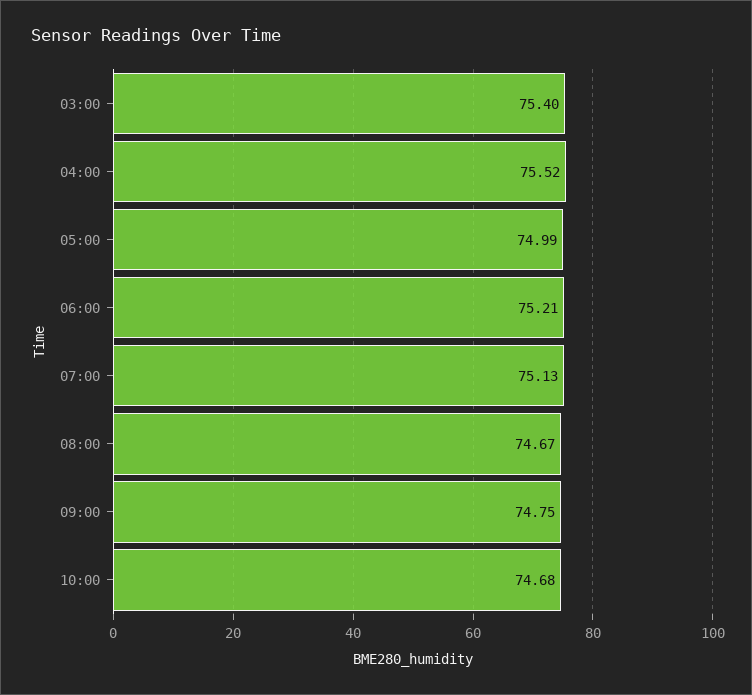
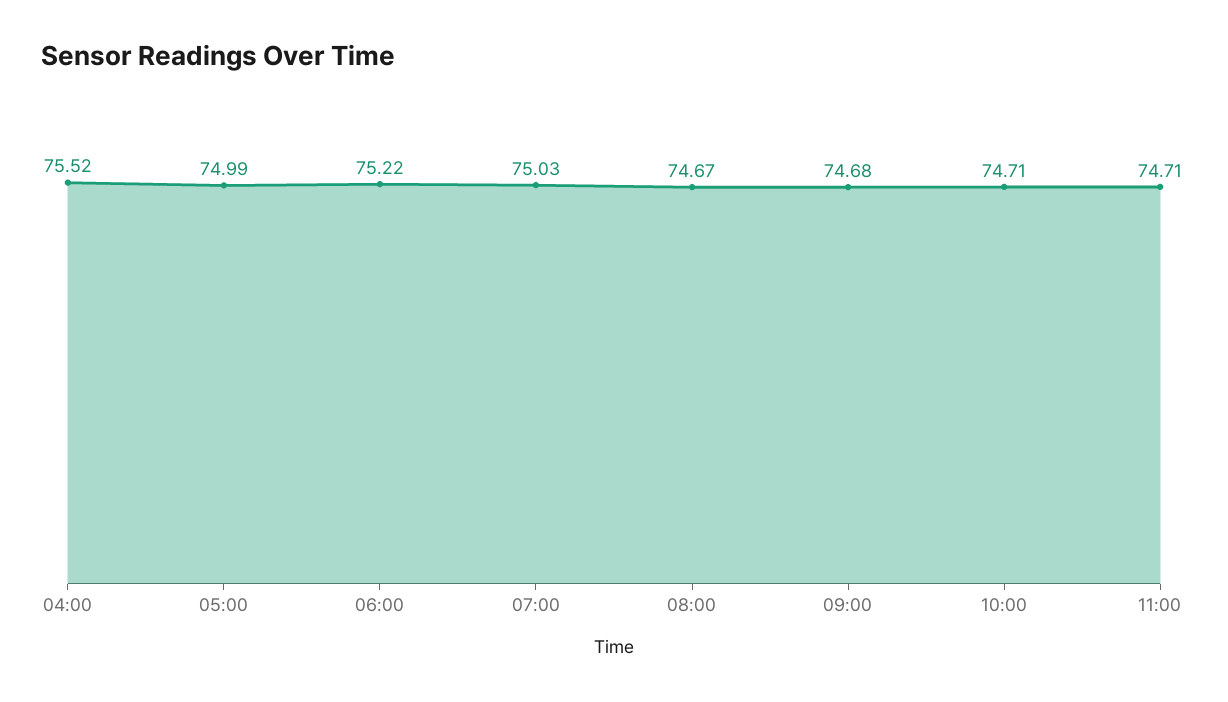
03:00: 75.4 -> none
06:00: 75.21 -> 75.22
07:00: 75.13 -> 75.03
09:00: 74.75 -> 74.68
10:00: 74.68 -> 74.71
11:00: none -> 74.71

